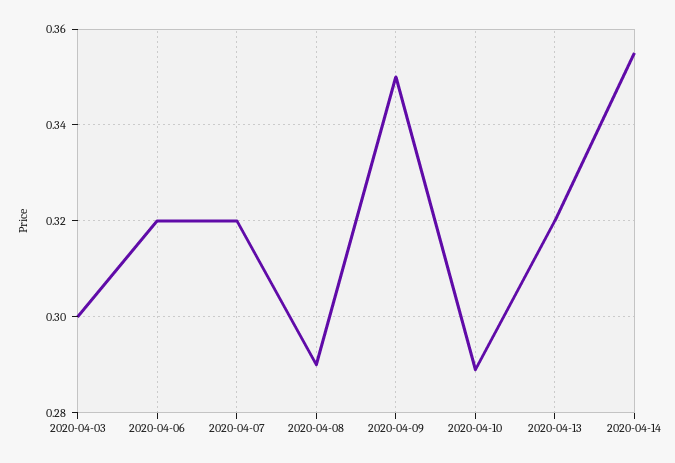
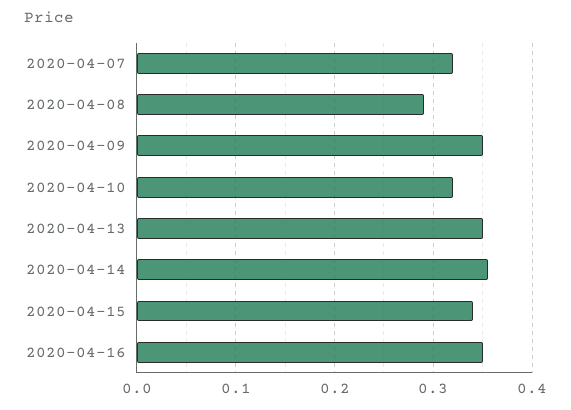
2020-04-03: 0.3 -> none
2020-04-06: 0.32 -> none
2020-04-10: 0.29 -> 0.32
2020-04-13: 0.32 -> 0.35
2020-04-15: none -> 0.34
2020-04-16: none -> 0.35

